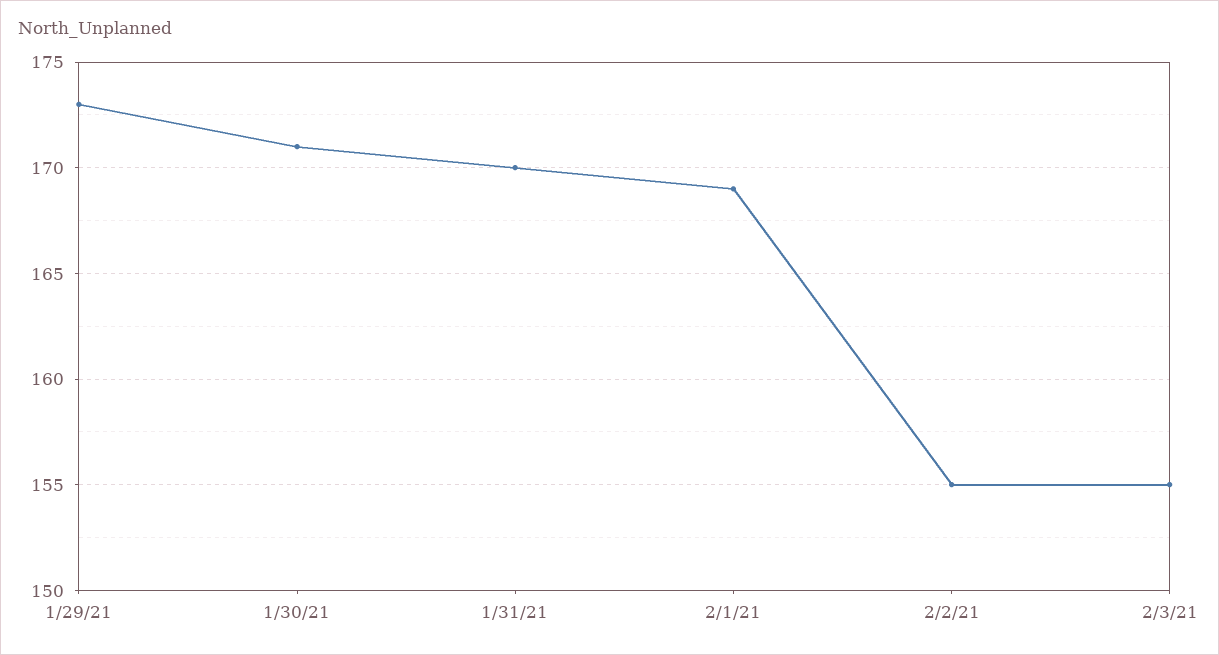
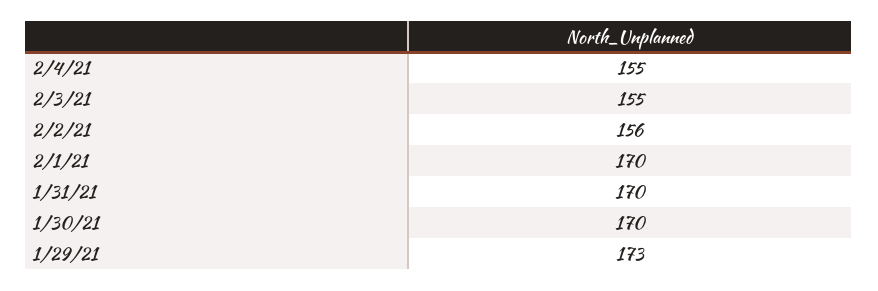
1/30/21: 171 -> 170
2/1/21: 169 -> 170
2/2/21: 155 -> 156
2/4/21: none -> 155

